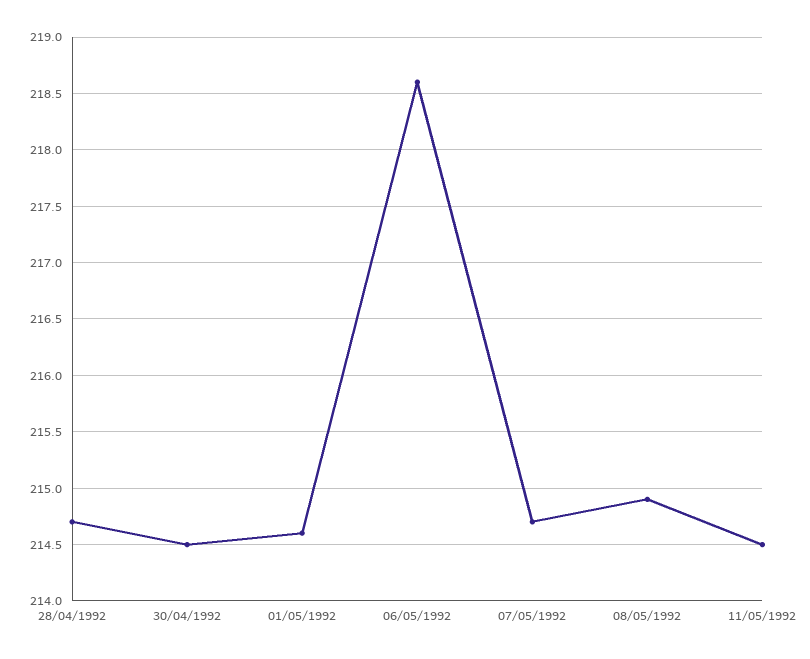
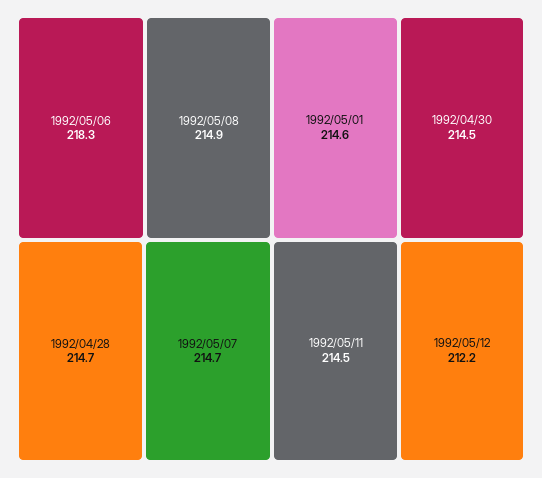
06/05/1992: 218.6 -> 218.3
1992/05/12: none -> 212.2

